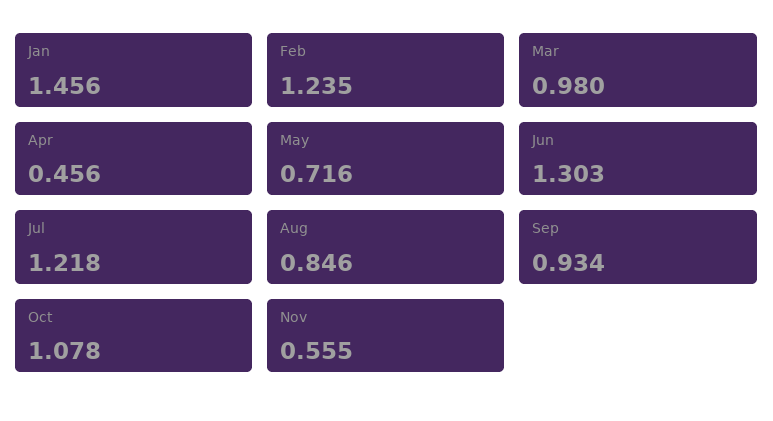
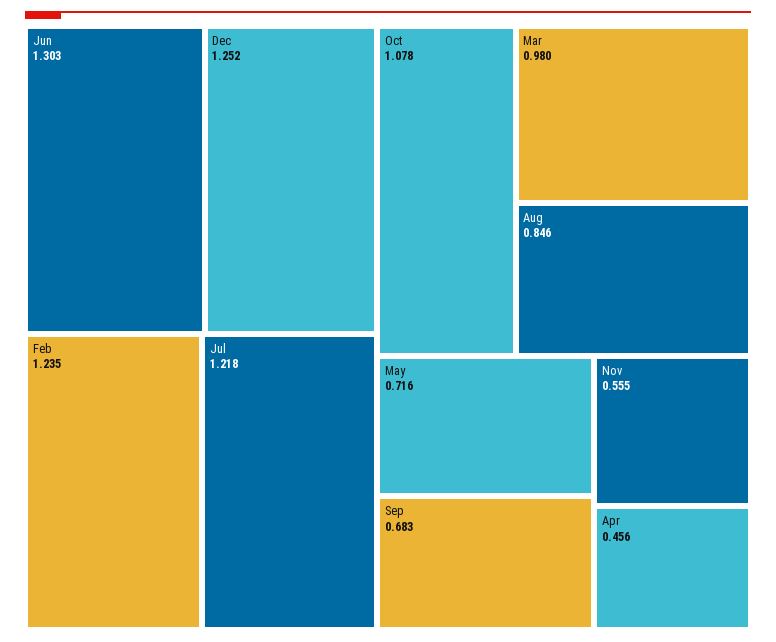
Jan: 1.456 -> none
Sep: 0.934 -> 0.683
Dec: none -> 1.252

